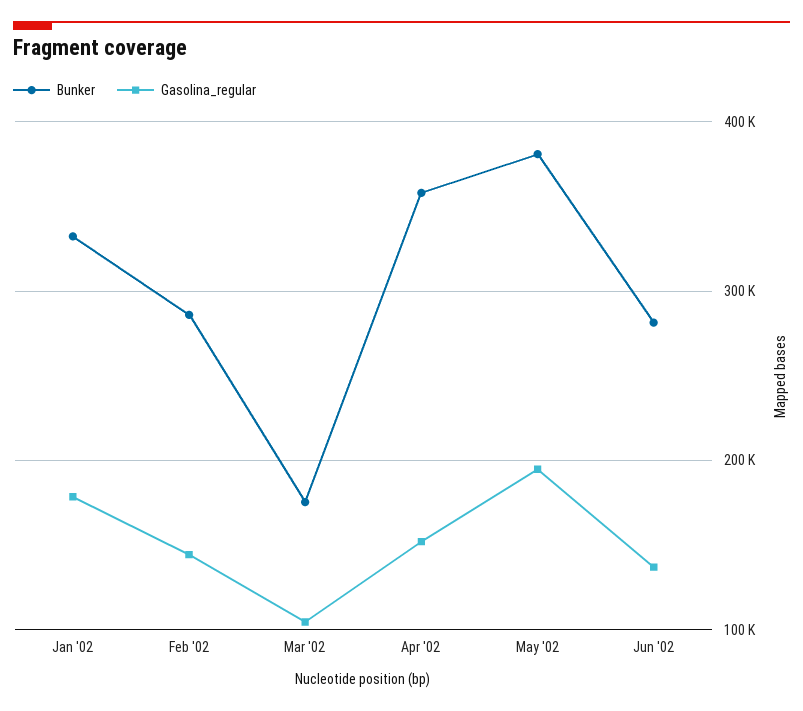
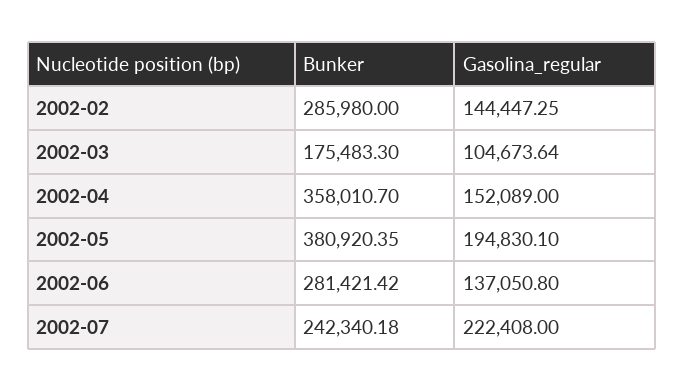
Bunker, Jan '02: 330000 -> none
Gasolina_regular, Jan '02: 180000 -> none
Bunker, 2002-07: none -> 242340.18
Gasolina_regular, 2002-07: none -> 222408

